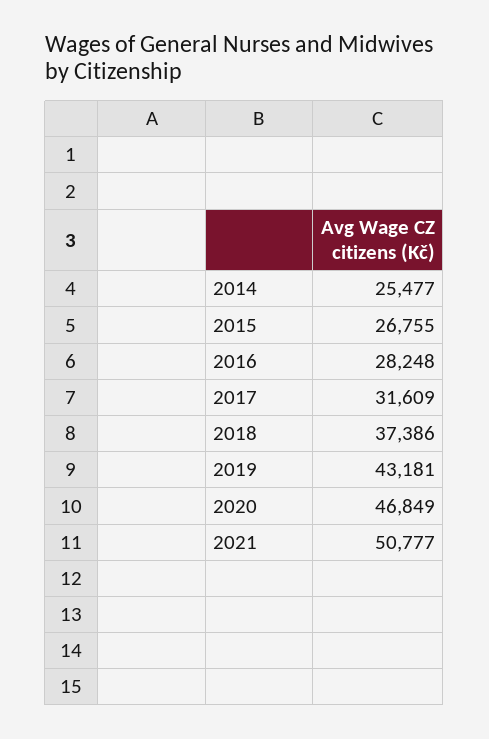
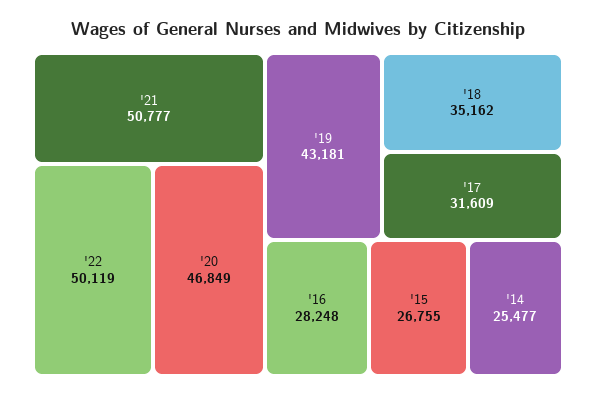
2018: 37386 -> 35162
'22: none -> 50119

